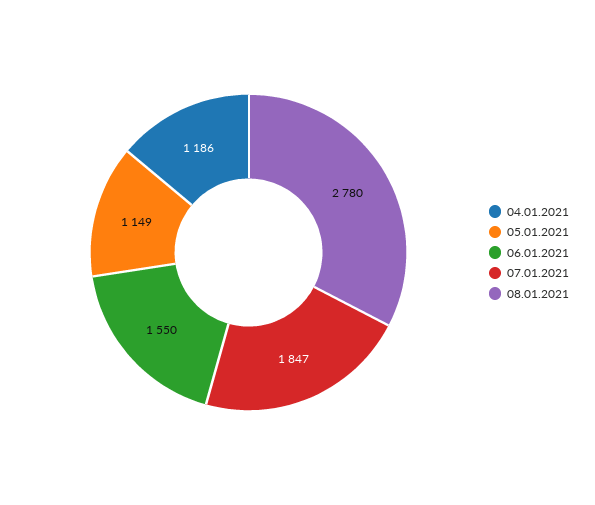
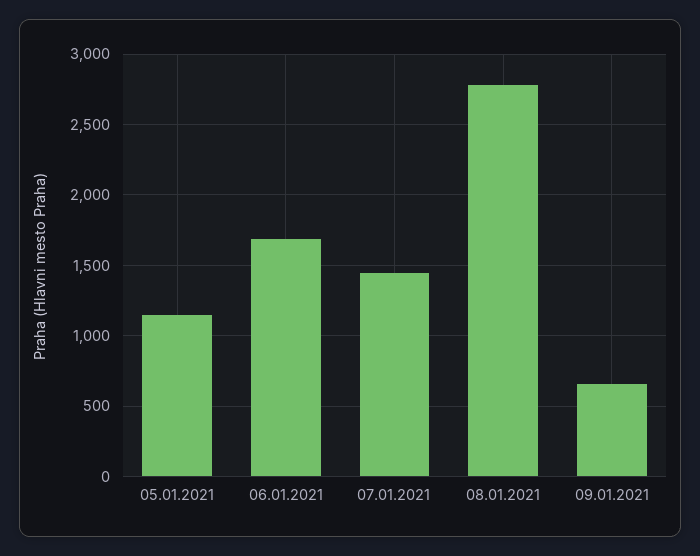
04.01.2021: 1186 -> none
06.01.2021: 1550 -> 1700
07.01.2021: 1847 -> 1450
09.01.2021: none -> 650

